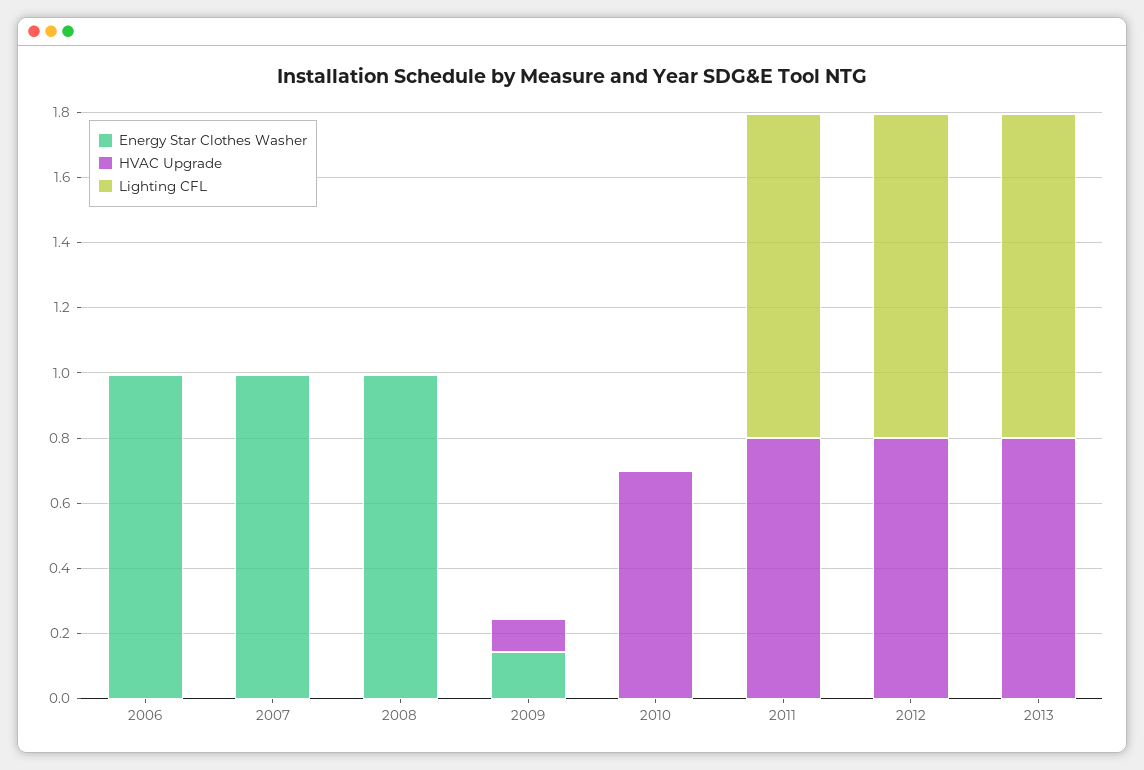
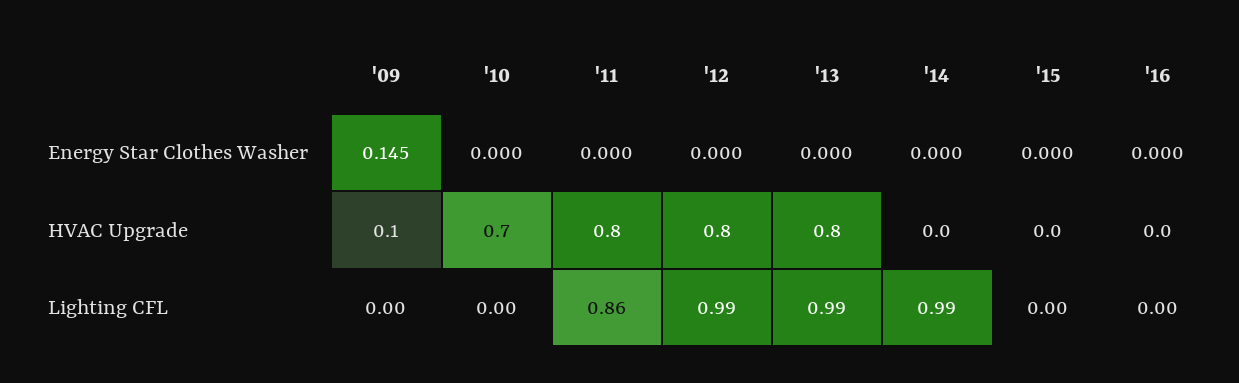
Energy Star Clothes Washer, 2006: 1 -> none
HVAC Upgrade, 2006: 0 -> none
Lighting CFL, 2006: 0 -> none
Energy Star Clothes Washer, 2007: 1 -> none
HVAC Upgrade, 2007: 0 -> none
Lighting CFL, 2007: 0 -> none
Energy Star Clothes Washer, 2008: 1 -> none
HVAC Upgrade, 2008: 0 -> none
Lighting CFL, 2008: 0 -> none
Lighting CFL, 2011: 1 -> 0.86
Energy Star Clothes Washer, '14: none -> 0
Energy Star Clothes Washer, '15: none -> 0
Energy Star Clothes Washer, '16: none -> 0
HVAC Upgrade, '14: none -> 0
HVAC Upgrade, '15: none -> 0
HVAC Upgrade, '16: none -> 0
Lighting CFL, '14: none -> 0.99
Lighting CFL, '15: none -> 0
Lighting CFL, '16: none -> 0

